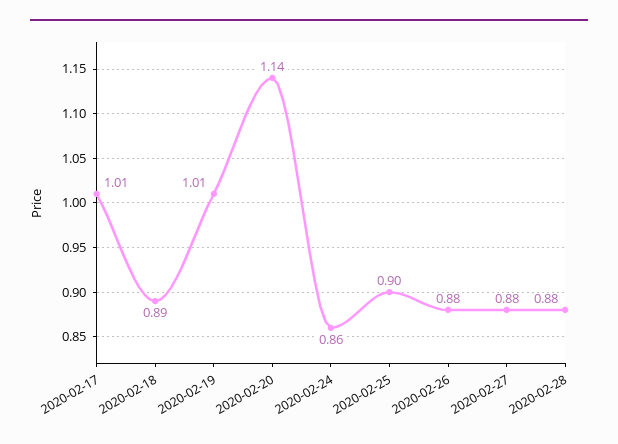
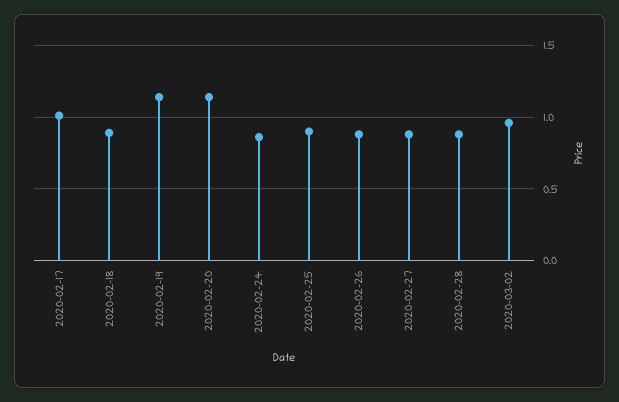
2020-02-19: 1.01 -> 1.15
2020-03-02: none -> 0.95

